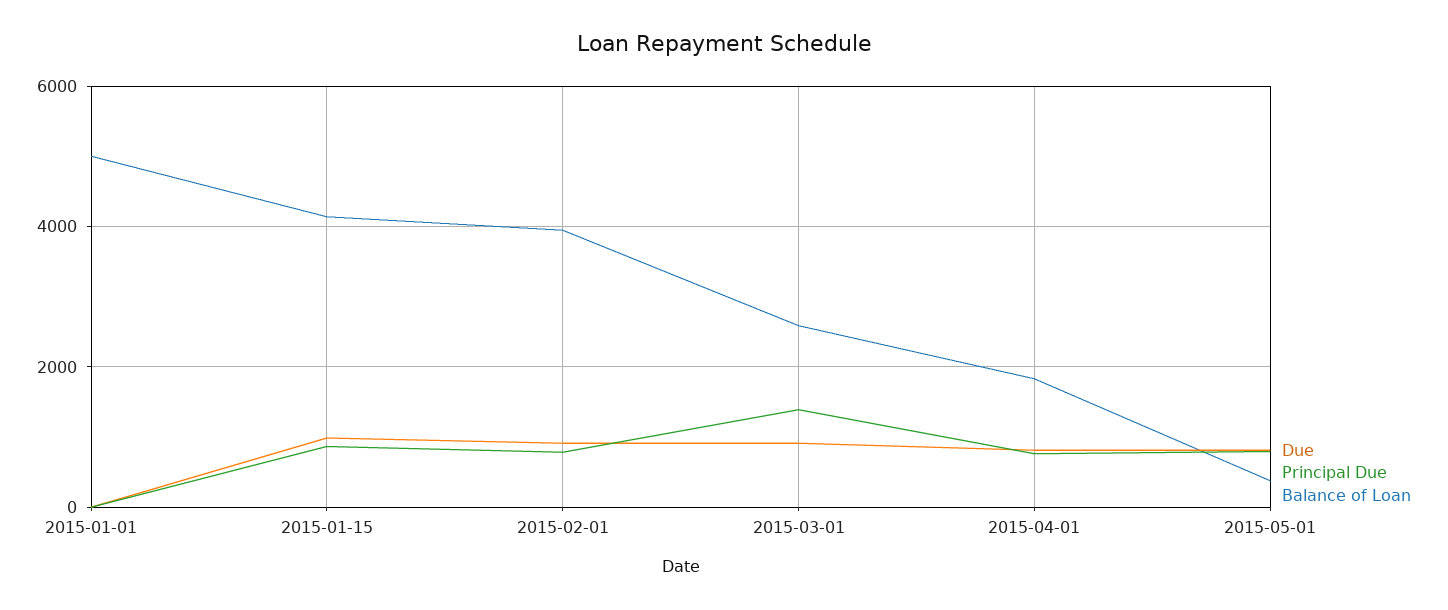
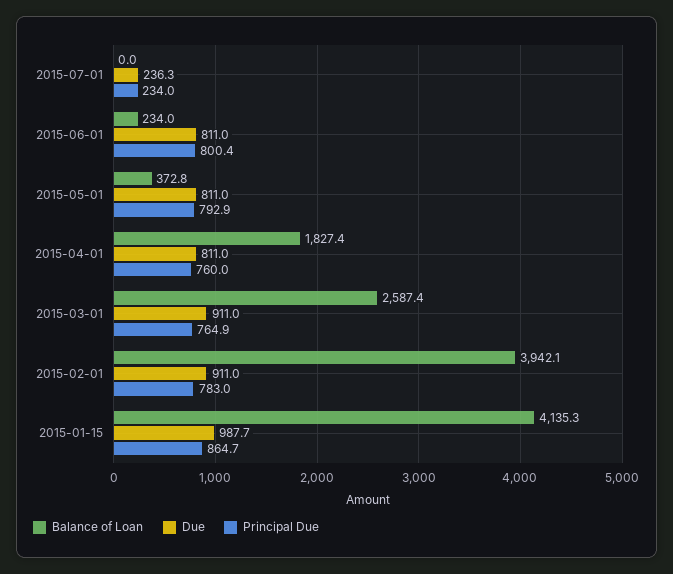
Due, 2015-01-01: 0 -> none
Principal Due, 2015-01-01: 0 -> none
Balance of Loan, 2015-01-01: 5000 -> none
Principal Due, 2015-03-01: 1400 -> 764.9
Balance of Loan, 2015-07-01: none -> 0
Due, 2015-07-01: none -> 236.3
Principal Due, 2015-07-01: none -> 234
Balance of Loan, 2015-06-01: none -> 234
Due, 2015-06-01: none -> 811
Principal Due, 2015-06-01: none -> 800.4

